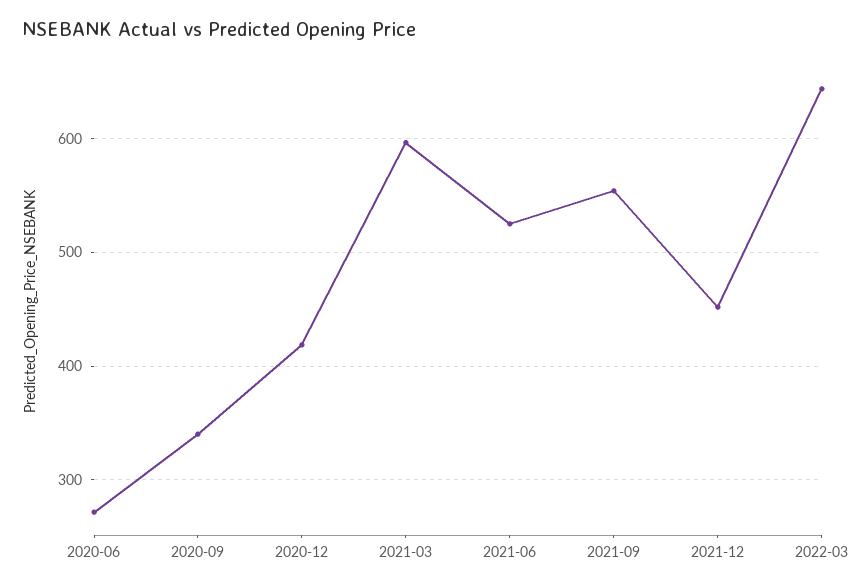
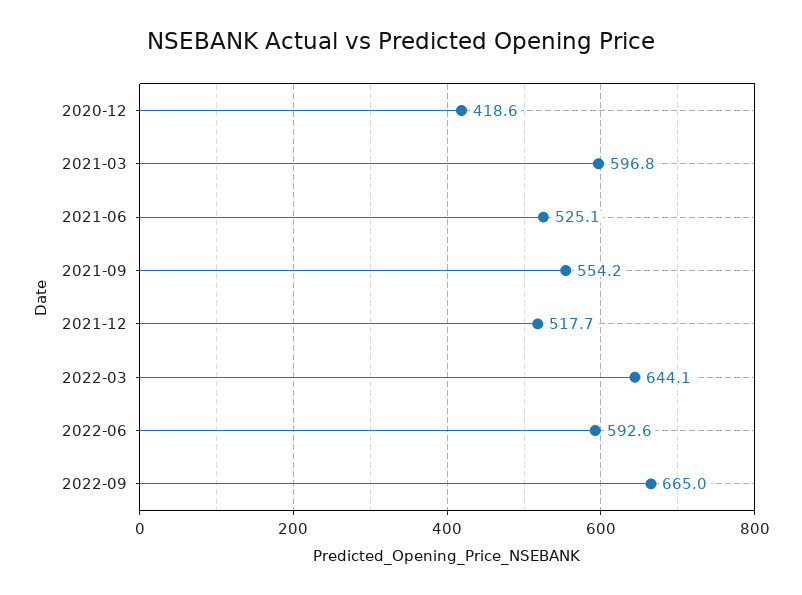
2020-06: 270 -> none
2020-09: 340 -> none
2021-12: 450 -> 517.7
2022-06: none -> 592.6
2022-09: none -> 665

